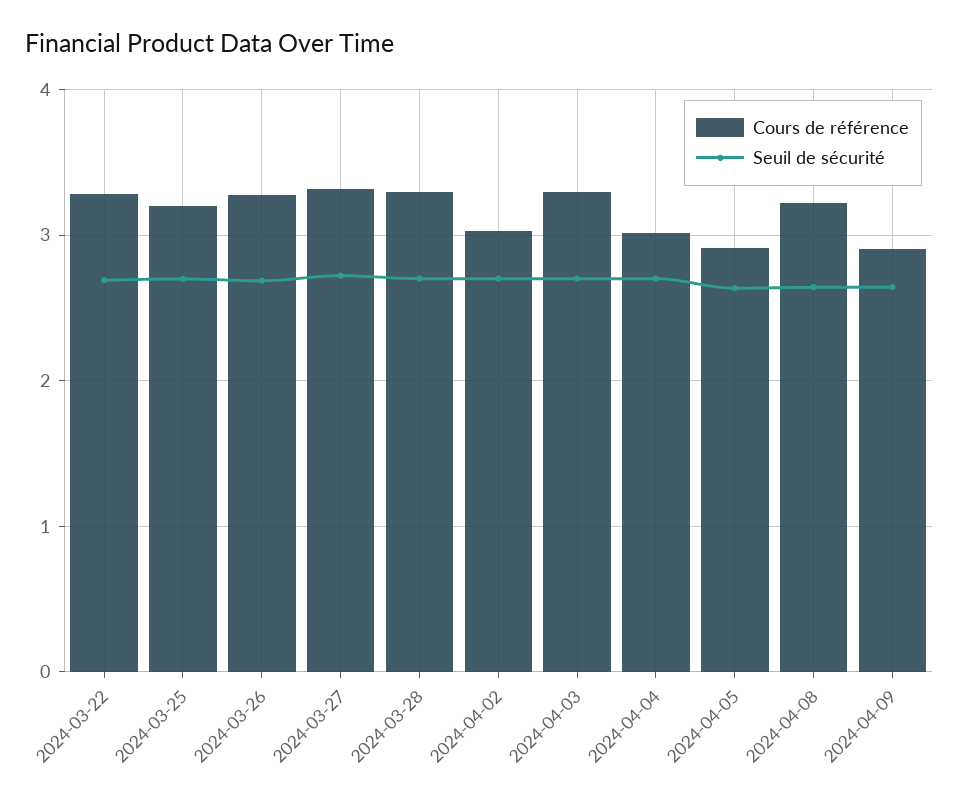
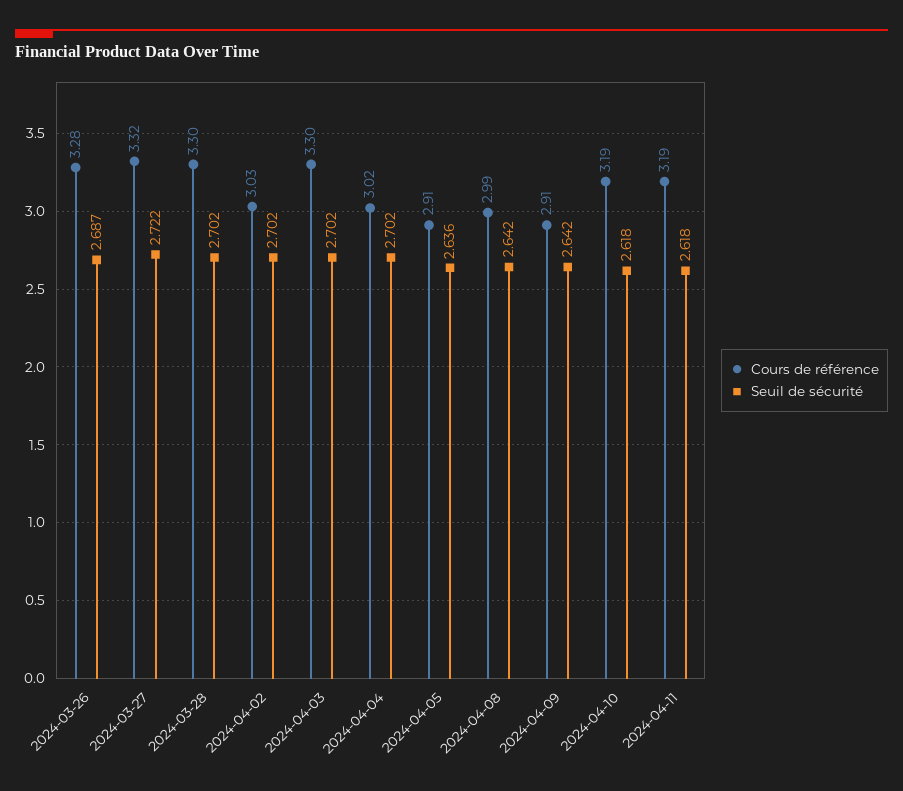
Cours de référence, 2024-03-22: 3.3 -> none
Seuil de sécurité, 2024-03-22: 2.7 -> none
Cours de référence, 2024-03-25: 3.2 -> none
Seuil de sécurité, 2024-03-25: 2.7 -> none
Cours de référence, 2024-04-08: 3.2 -> 2.99
Cours de référence, 2024-04-10: none -> 3.19
Seuil de sécurité, 2024-04-10: none -> 2.618
Cours de référence, 2024-04-11: none -> 3.19
Seuil de sécurité, 2024-04-11: none -> 2.618

